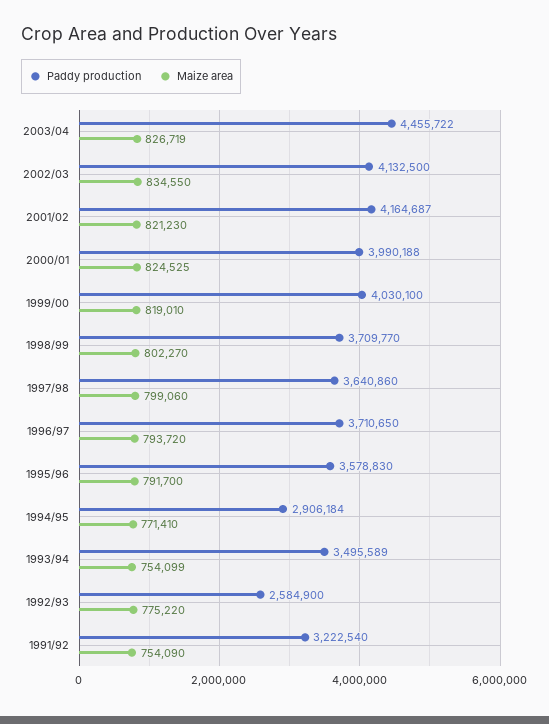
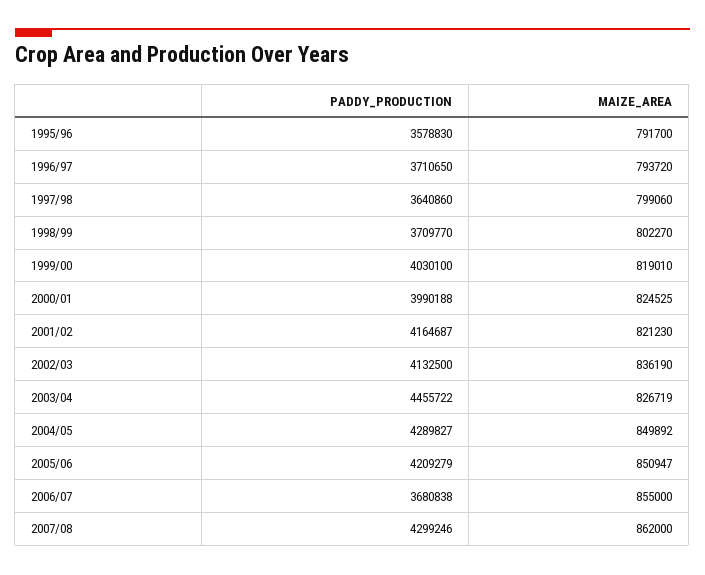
Maize area, 2002/03: 834550 -> 836190
Paddy production, 1994/95: 2906184 -> none
Maize area, 1994/95: 771410 -> none
Paddy production, 1993/94: 3495589 -> none
Maize area, 1993/94: 754099 -> none
Paddy production, 1992/93: 2584900 -> none
Maize area, 1992/93: 775220 -> none
Paddy production, 1991/92: 3222540 -> none
Maize area, 1991/92: 754090 -> none
Paddy production, 2004/05: none -> 4289827
Maize area, 2004/05: none -> 849892
Paddy production, 2005/06: none -> 4209279
Maize area, 2005/06: none -> 850947
Paddy production, 2006/07: none -> 3680838
Maize area, 2006/07: none -> 855000
Paddy production, 2007/08: none -> 4299246
Maize area, 2007/08: none -> 862000

